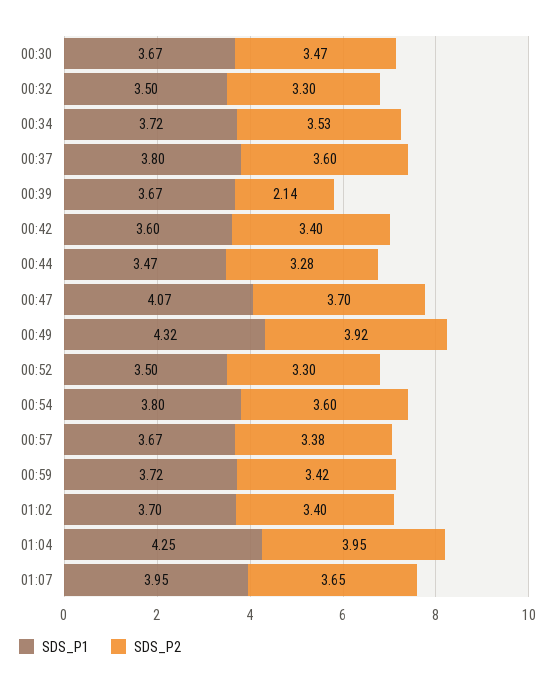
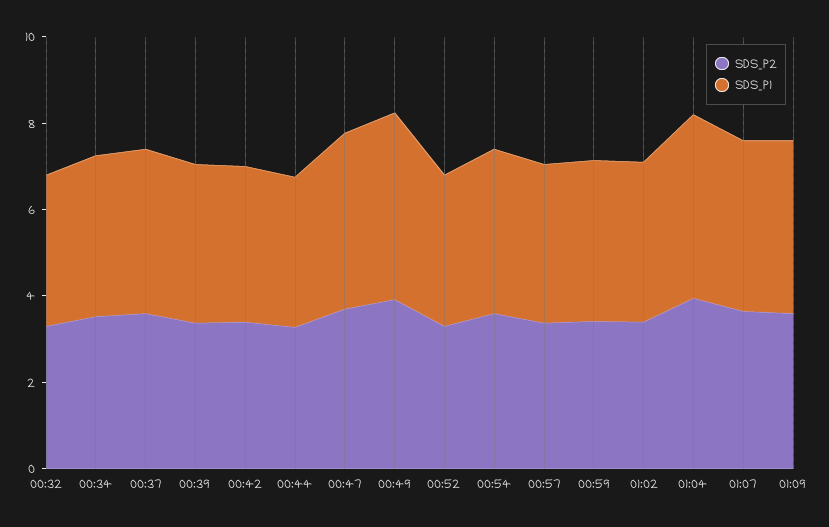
SDS_P1, 00:30: 3.67 -> none
SDS_P2, 00:30: 3.47 -> none
SDS_P2, 00:39: 2.14 -> 3.5
SDS_P2, 01:09: none -> 3.5
SDS_P1, 01:09: none -> 4

